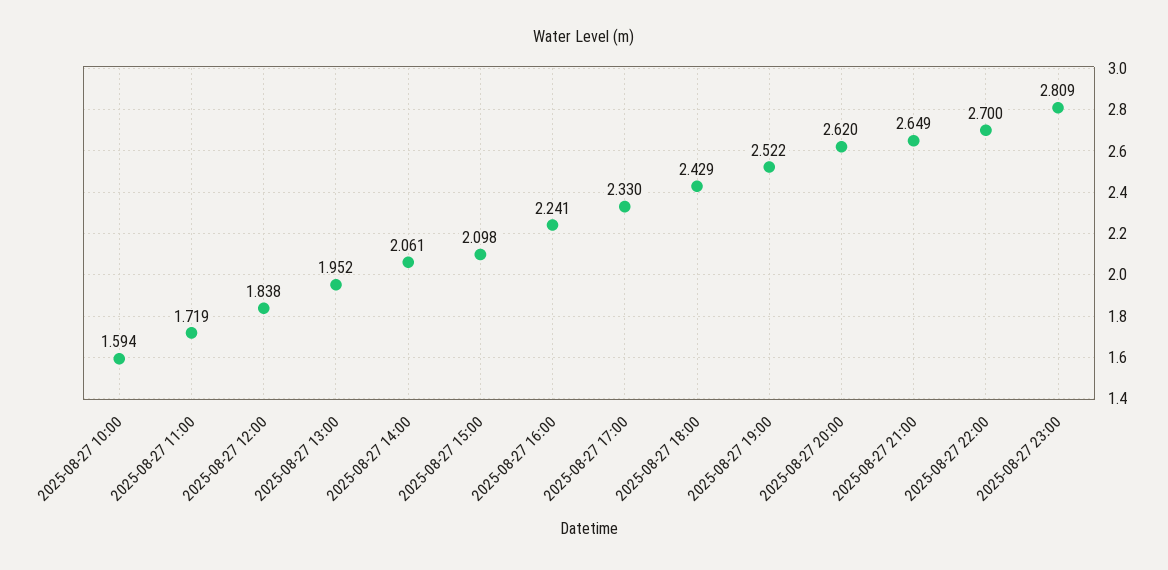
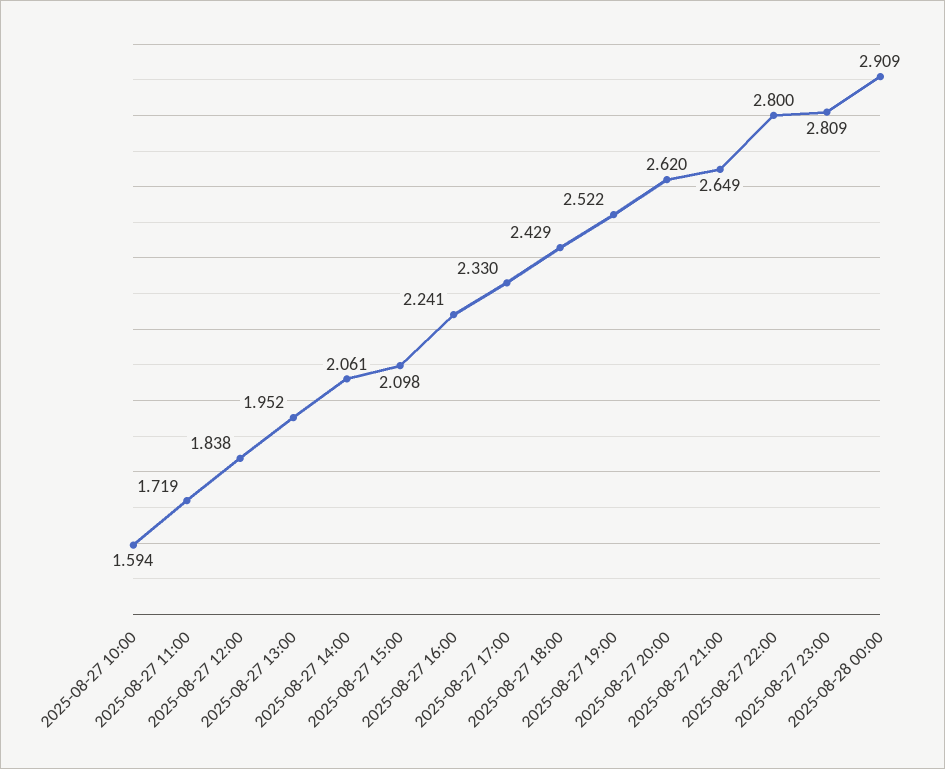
2025-08-27 22:00: 2.7 -> 2.8
2025-08-28 00:00: none -> 2.909

